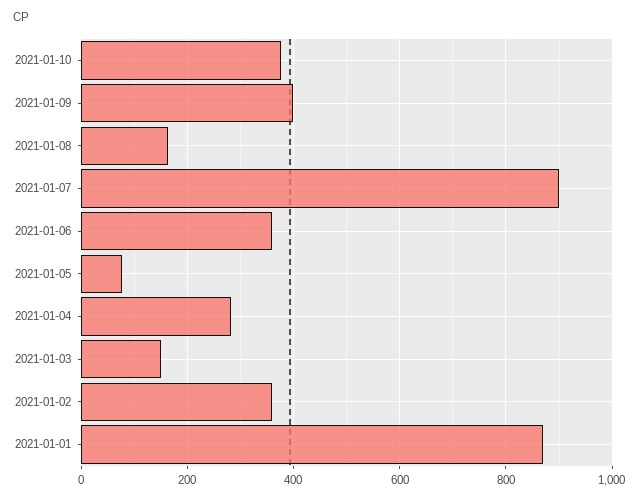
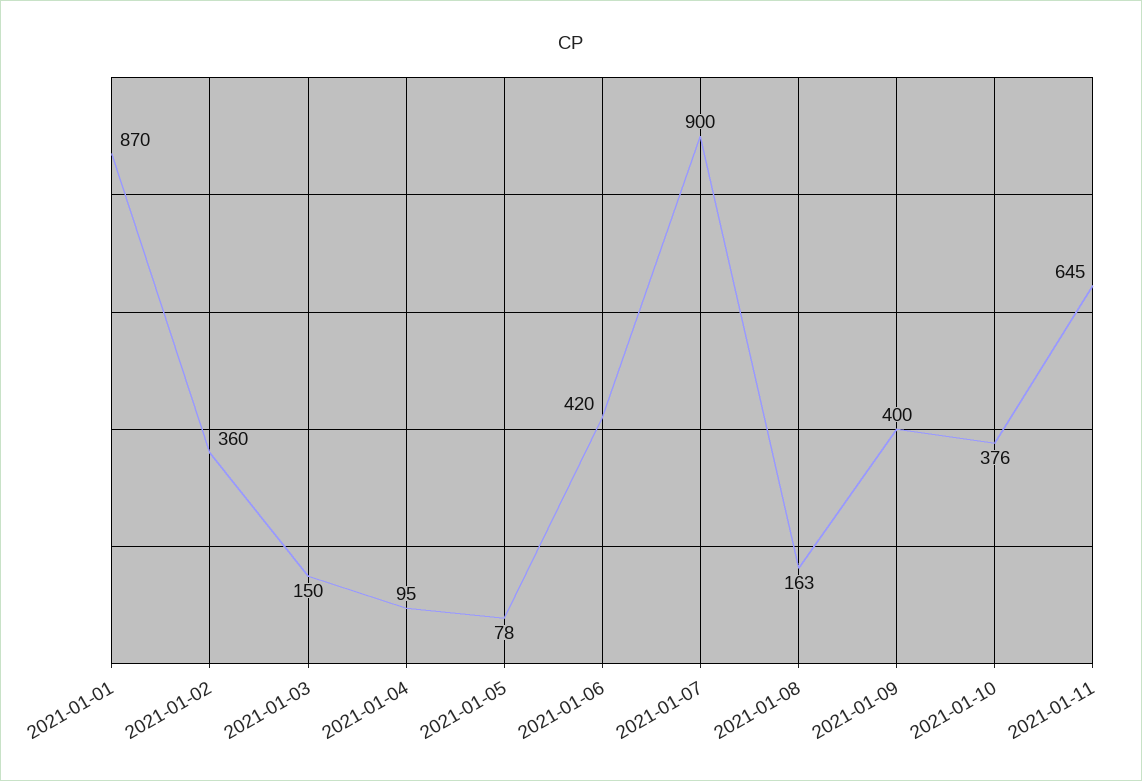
2021-01-06: 360 -> 420
2021-01-04: 280 -> 95
2021-01-11: none -> 645

